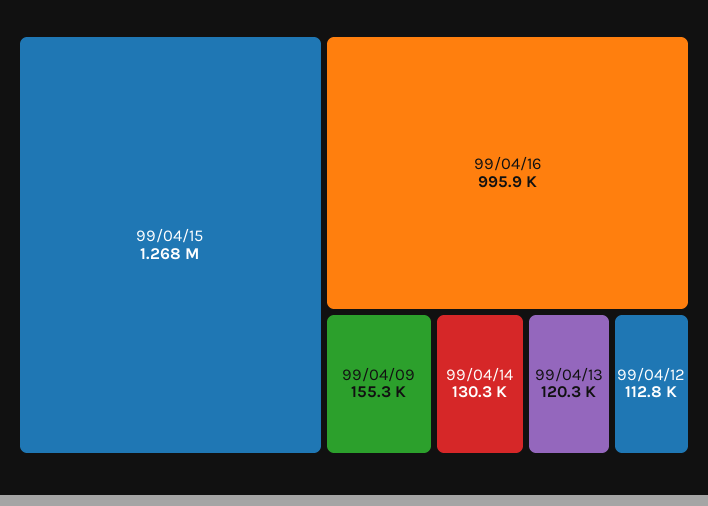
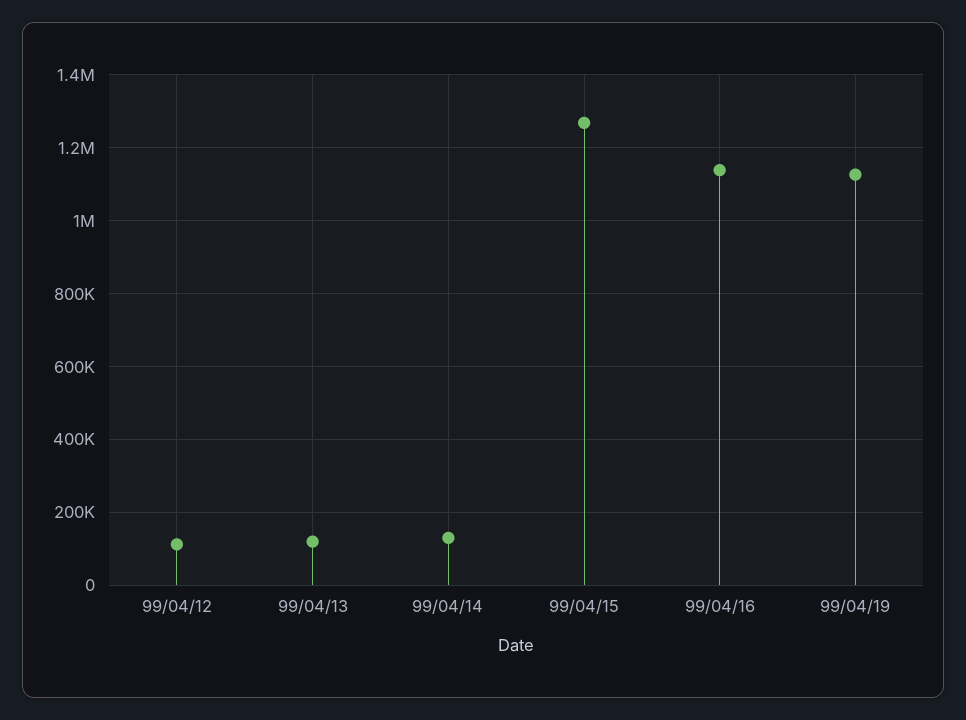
99/04/16: 995900 -> 1140000
99/04/09: 155300 -> none
99/04/19: none -> 1120000

